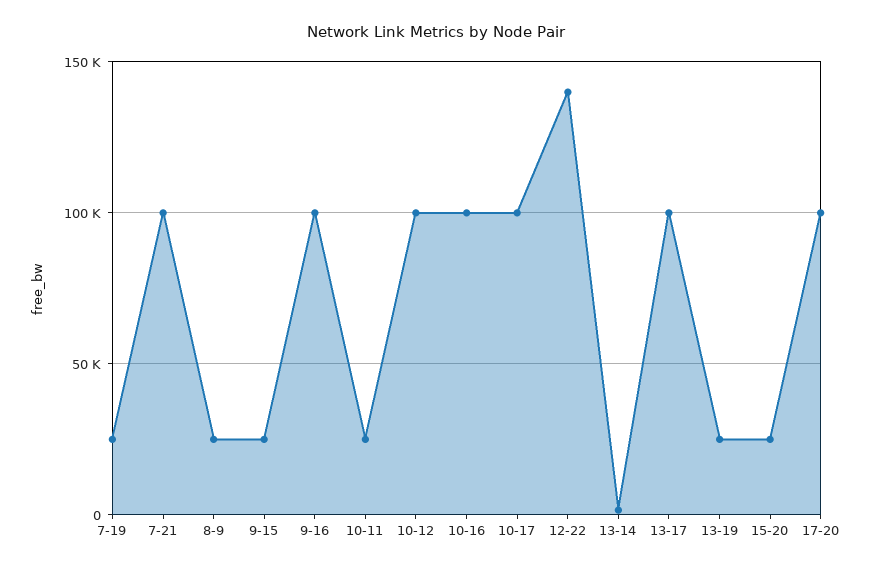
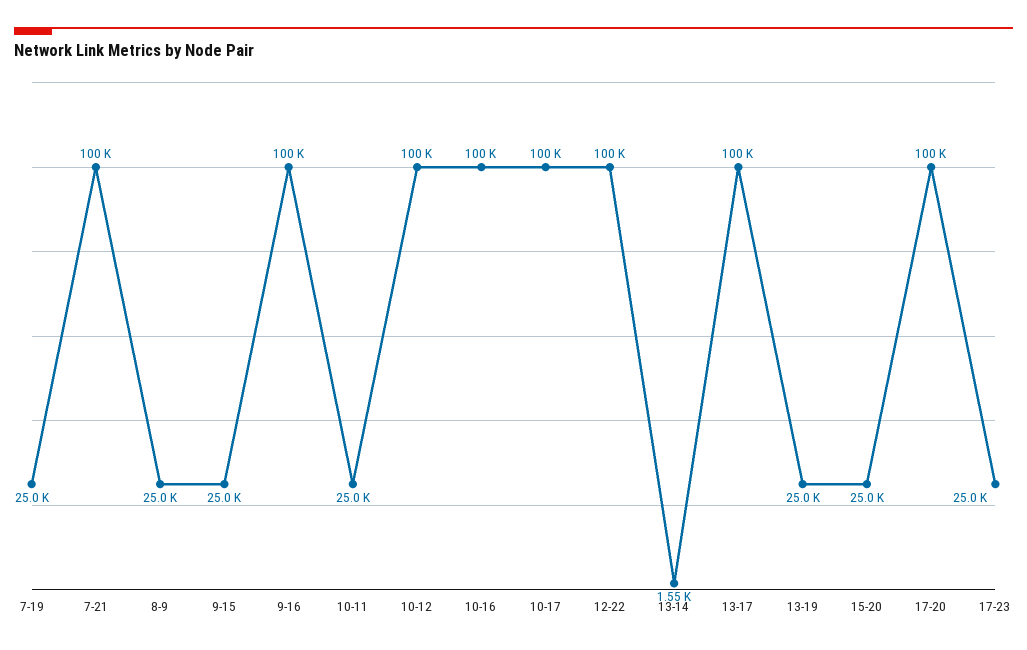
12-22: 140000 -> 100000
17-23: none -> 25000

